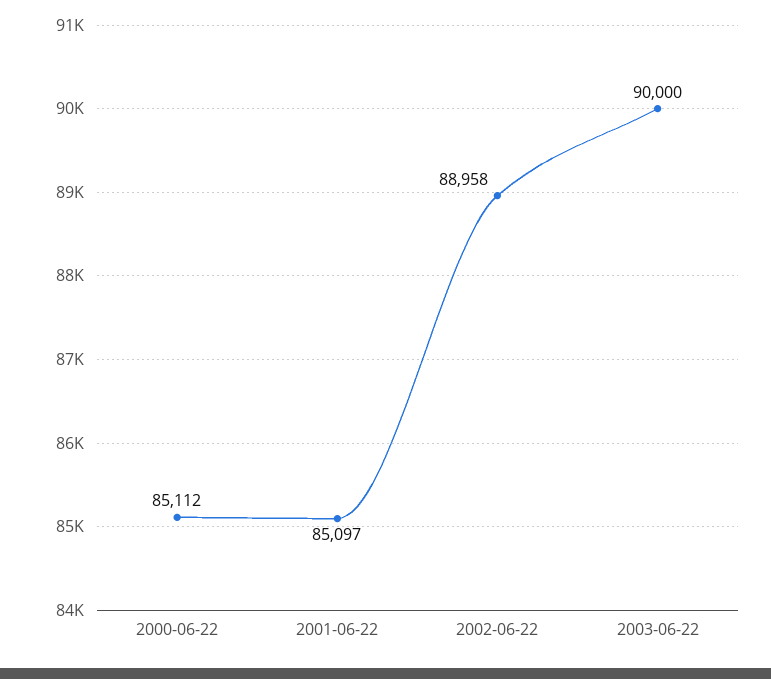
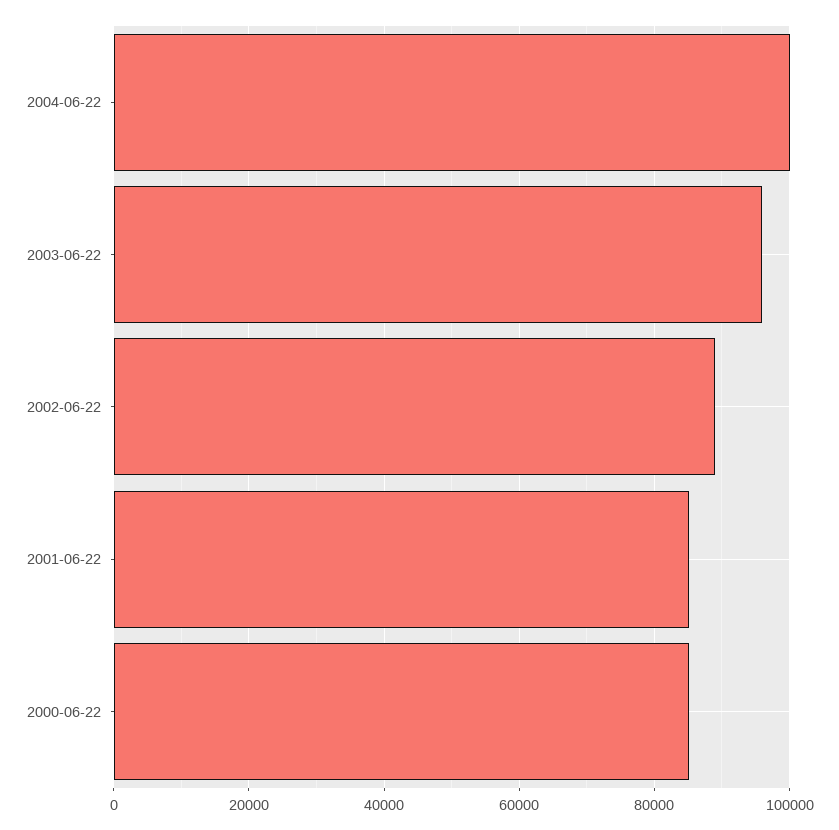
2003-06-22: 90000 -> 96000
2004-06-22: none -> 100000

